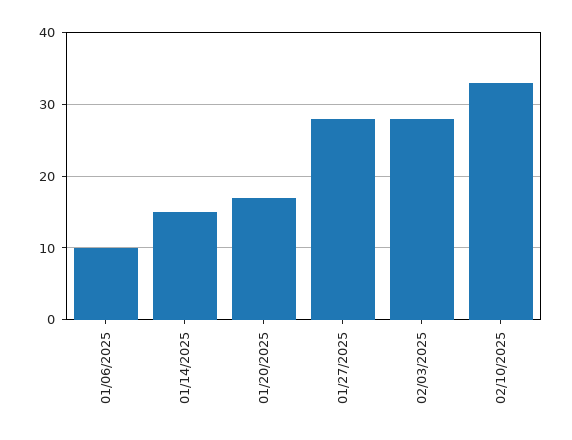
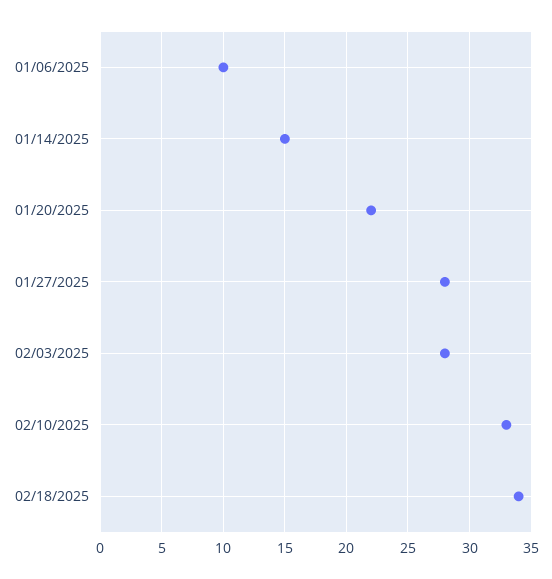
01/20/2025: 17 -> 22
02/18/2025: none -> 34

